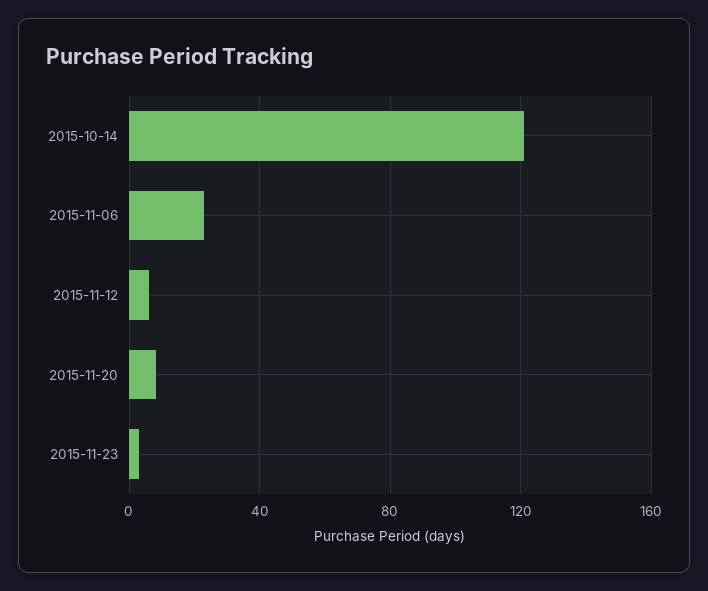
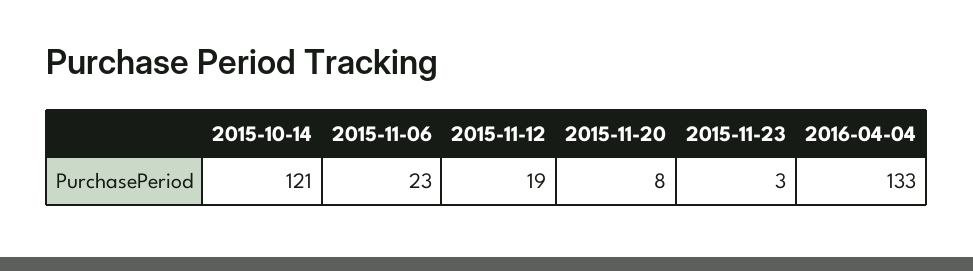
2015-11-12: 5 -> 19
2016-04-04: none -> 133

